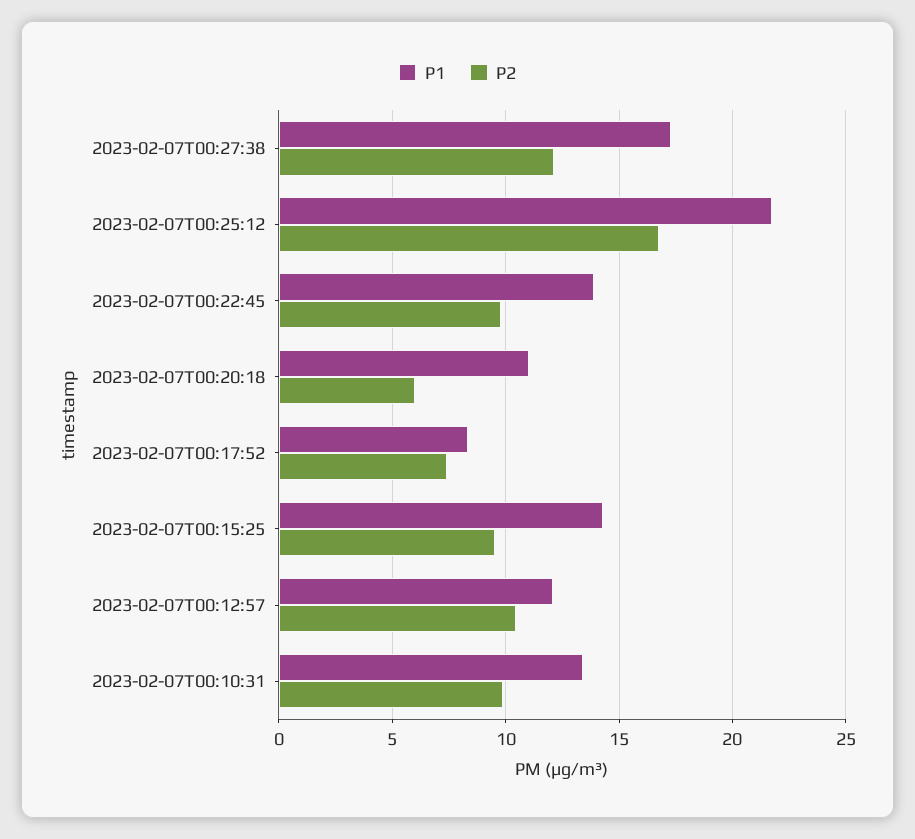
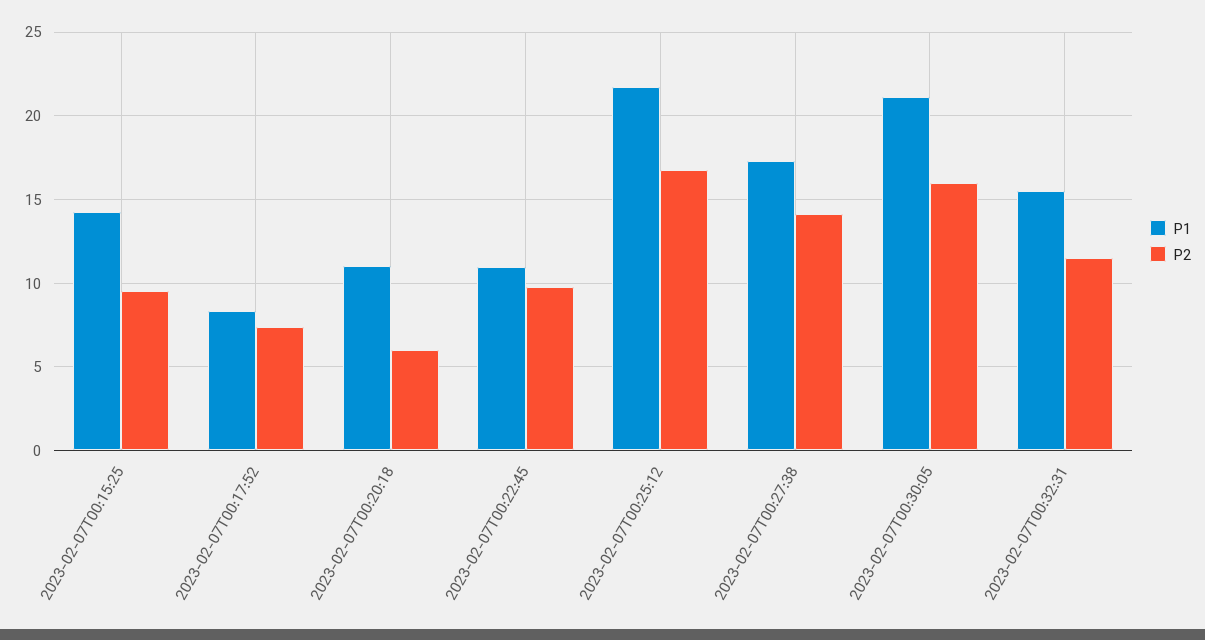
P2, 2023-02-07T00:27:38: 12 -> 14
P1, 2023-02-07T00:22:45: 14 -> 11
P1, 2023-02-07T00:12:57: 12 -> none
P2, 2023-02-07T00:12:57: 10.5 -> none
P1, 2023-02-07T00:10:31: 13.5 -> none
P2, 2023-02-07T00:10:31: 10 -> none
P1, 2023-02-07T00:30:05: none -> 21
P2, 2023-02-07T00:30:05: none -> 16
P1, 2023-02-07T00:32:31: none -> 15.5
P2, 2023-02-07T00:32:31: none -> 11.5

